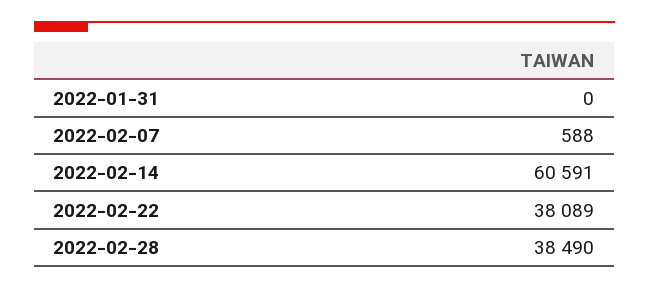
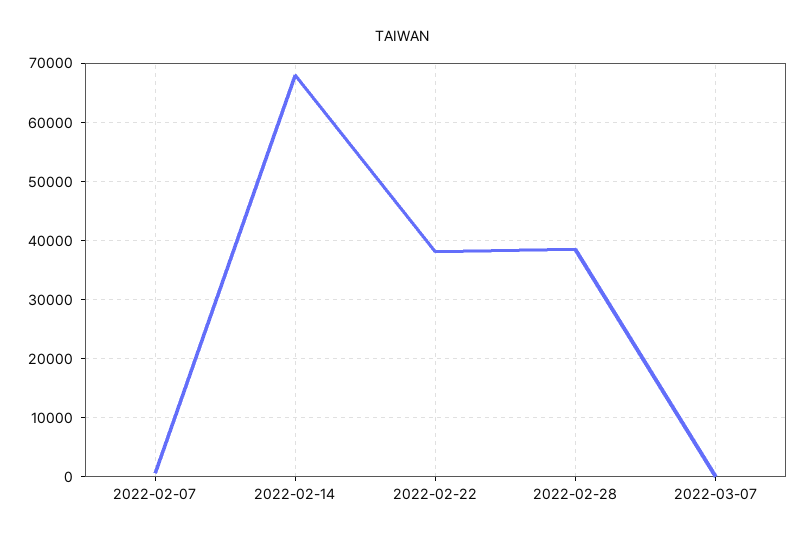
2022-01-31: 0 -> none
2022-02-14: 60591 -> 68000
2022-03-07: none -> 0

